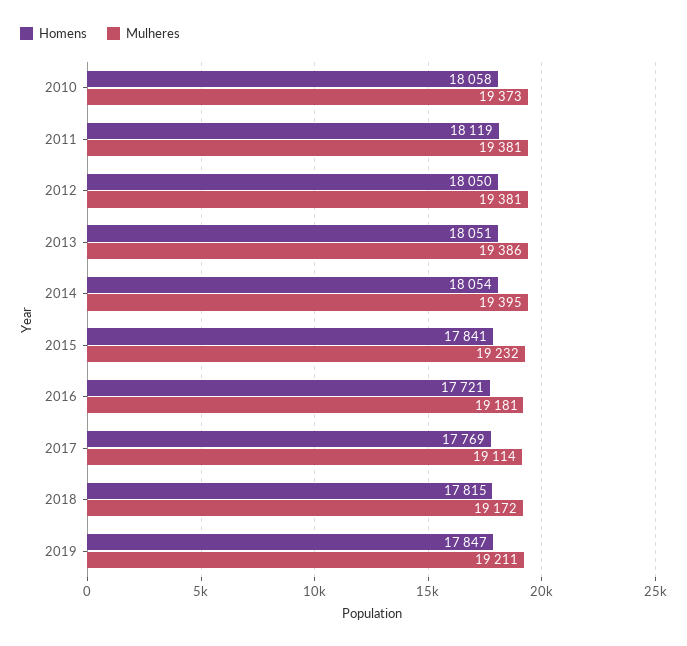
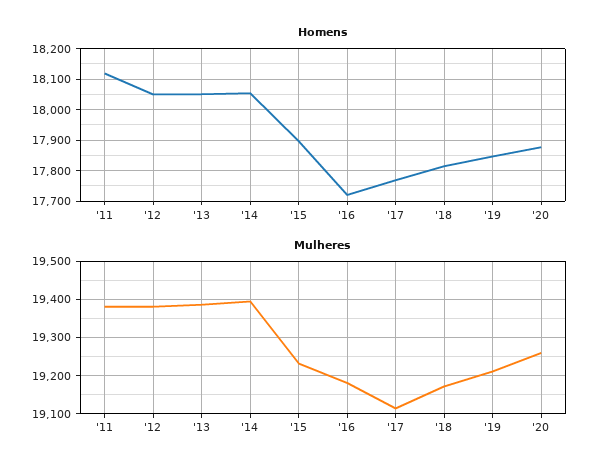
Homens, 2010: 18058 -> none
Mulheres, 2010: 19373 -> none
Homens, 2015: 17841 -> 17900
Homens, '20: none -> 17880
Mulheres, '20: none -> 19260

